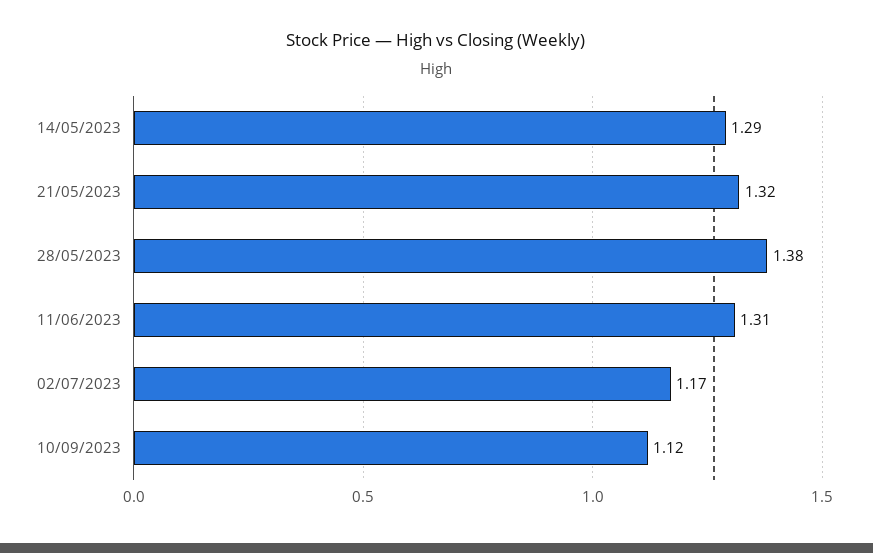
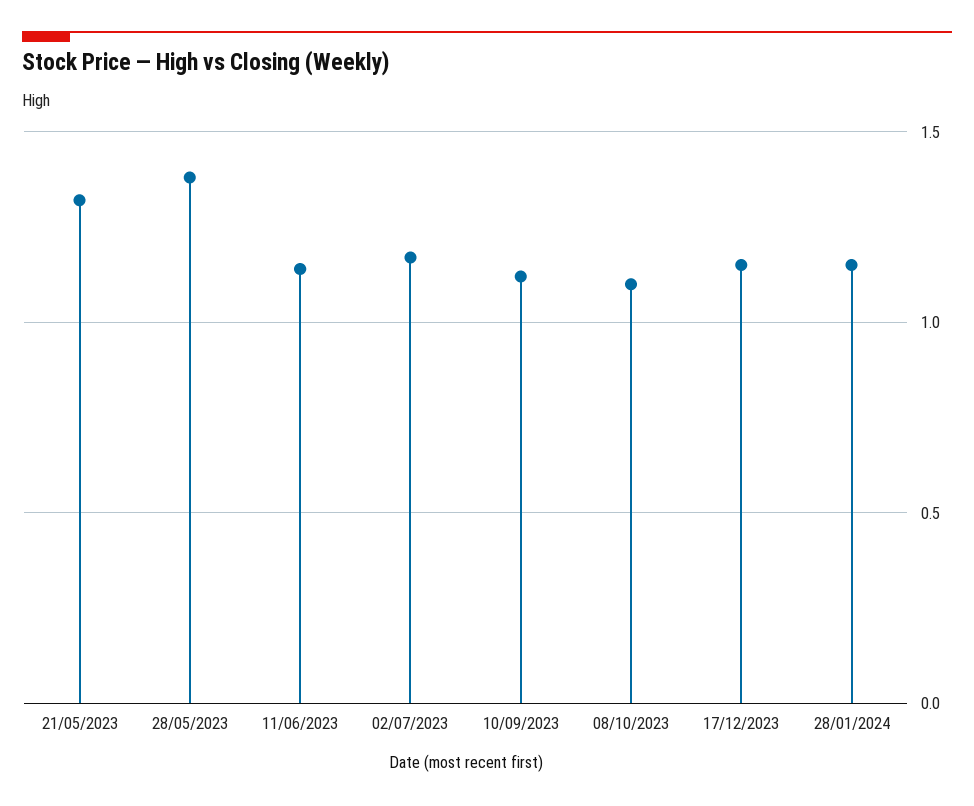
14/05/2023: 1.29 -> none
11/06/2023: 1.31 -> 1.15
08/10/2023: none -> 1.1
17/12/2023: none -> 1.15
28/01/2024: none -> 1.15

